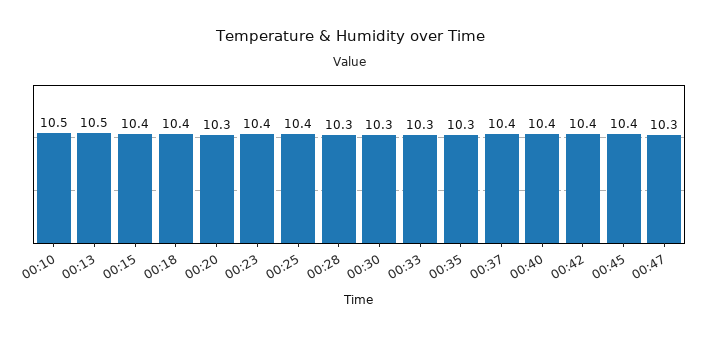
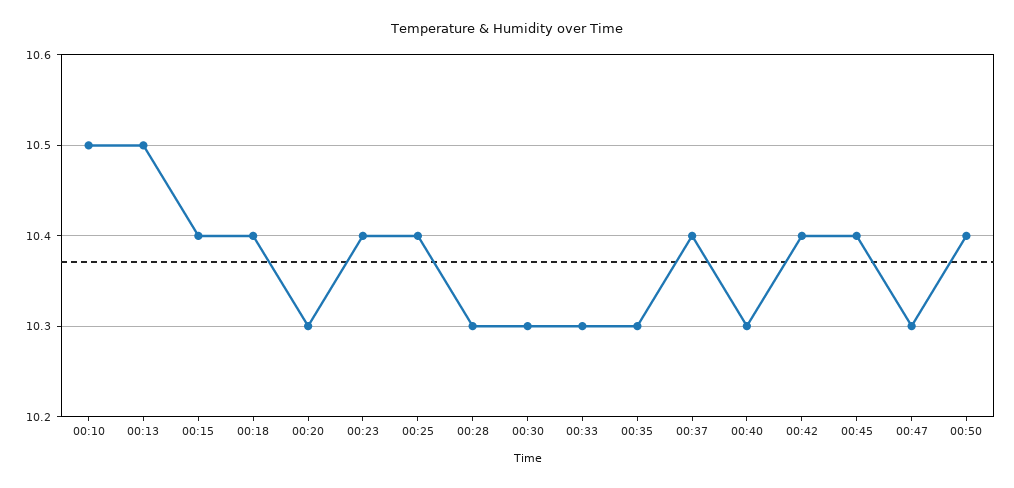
00:40: 10.4 -> 10.3
00:50: none -> 10.4

